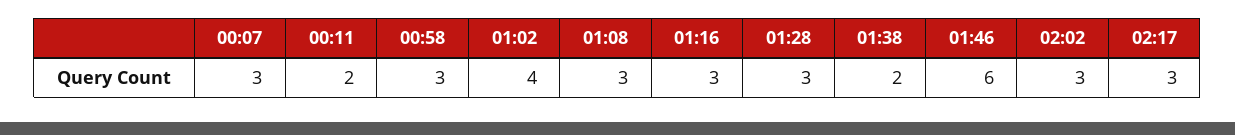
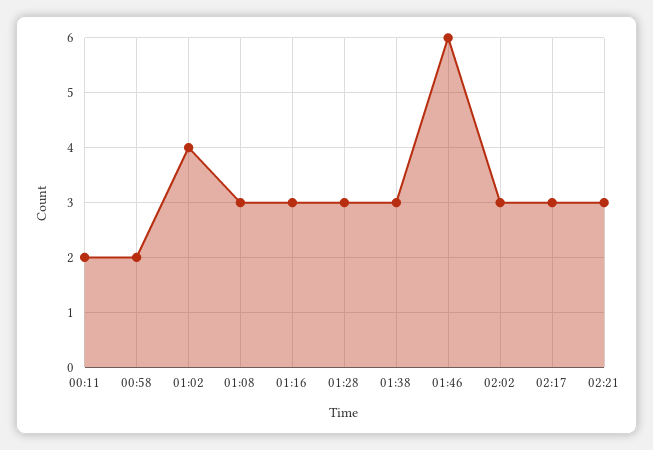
00:07: 3 -> none
00:58: 3 -> 2
01:38: 2 -> 3
02:21: none -> 3

